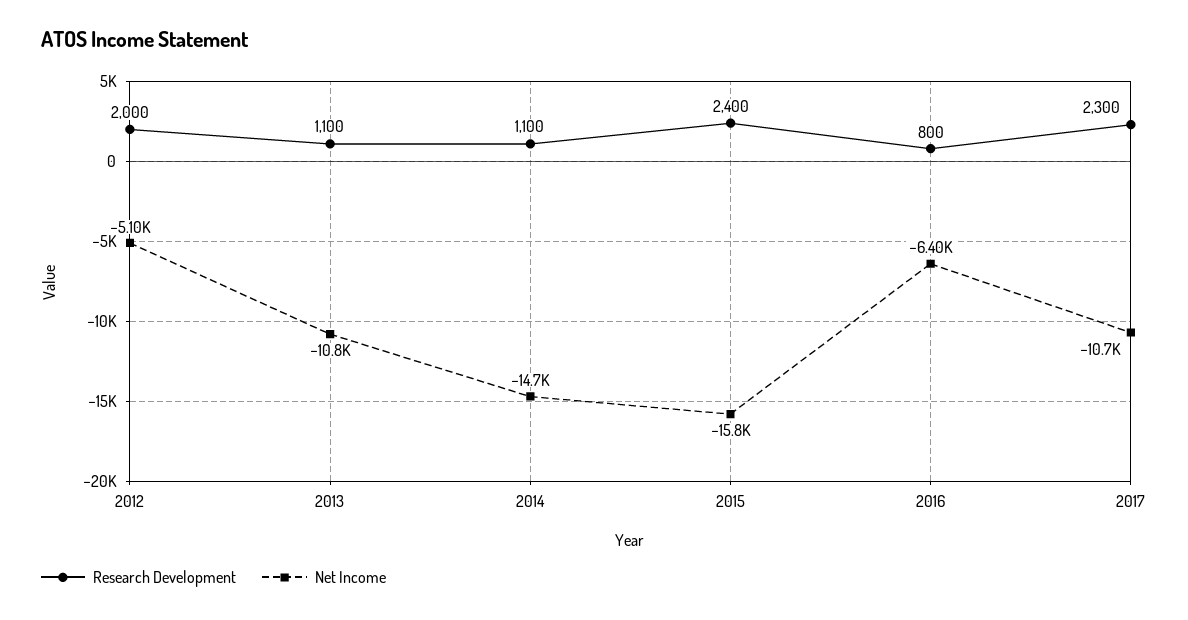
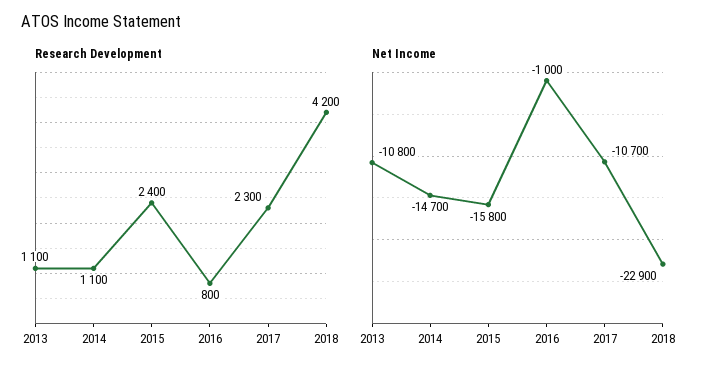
Research Development, 2012: 2000 -> none
Net Income, 2012: -5100 -> none
Net Income, 2016: -6400 -> -1000
Research Development, 2018: none -> 4200
Net Income, 2018: none -> -22900

